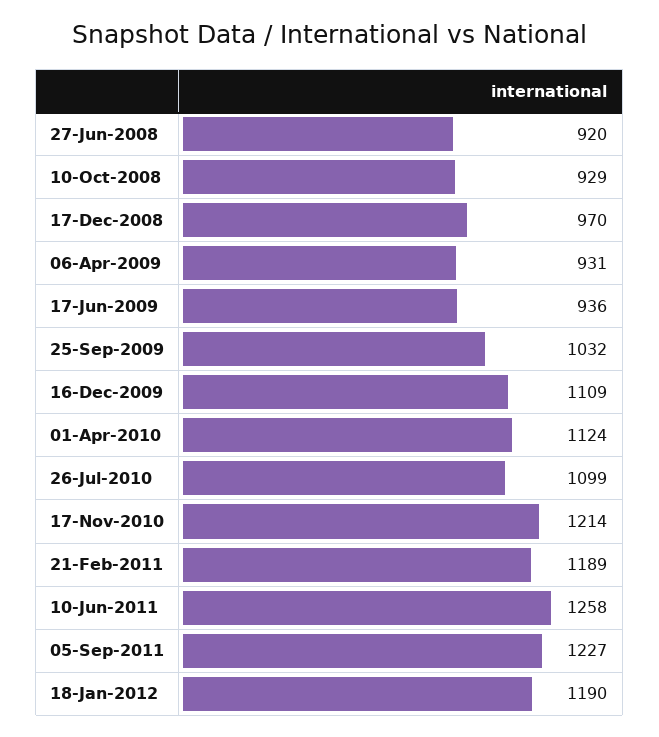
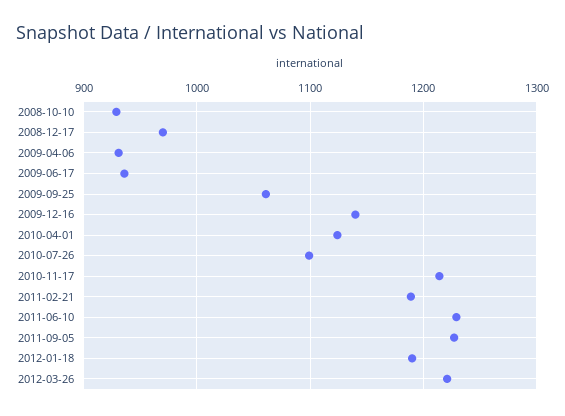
27-Jun-2008: 920 -> none
25-Sep-2009: 1032 -> 1060
16-Dec-2009: 1109 -> 1140
10-Jun-2011: 1258 -> 1230
2012-03-26: none -> 1220

